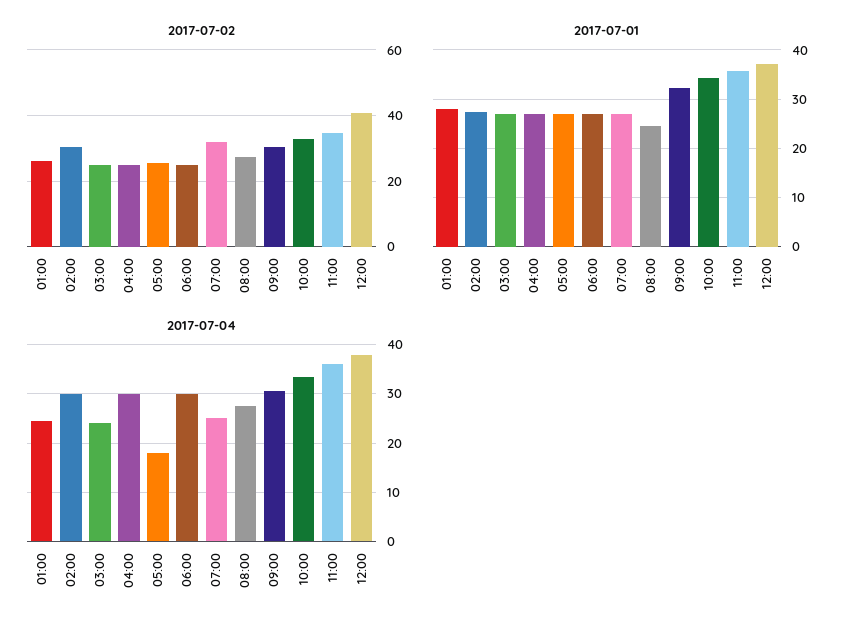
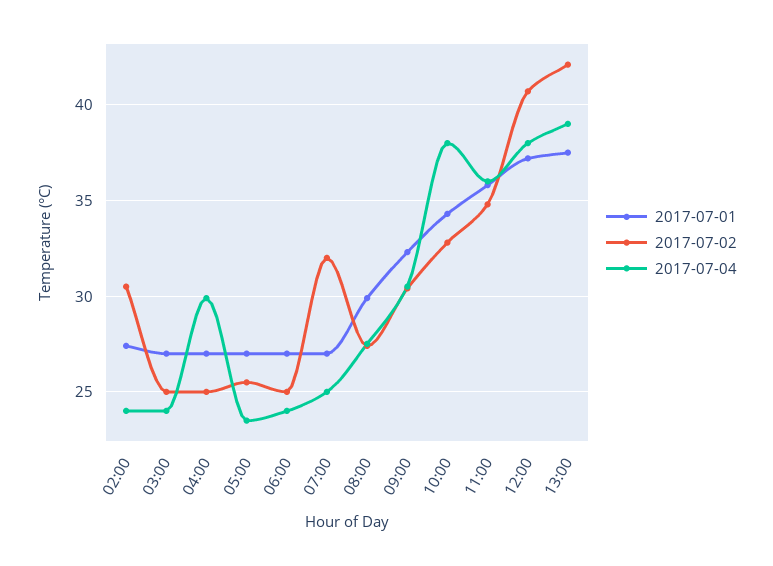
2017-07-02, 01:00: 26 -> none
2017-07-01, 01:00: 28 -> none
2017-07-01, 08:00: 24 -> 30
2017-07-04, 01:00: 24 -> none
2017-07-04, 02:00: 30 -> 24
2017-07-04, 05:00: 18 -> 23.5
2017-07-04, 06:00: 30 -> 24
2017-07-04, 10:00: 34 -> 38
2017-07-01, 13:00: none -> 37.5
2017-07-02, 13:00: none -> 42
2017-07-04, 13:00: none -> 39

